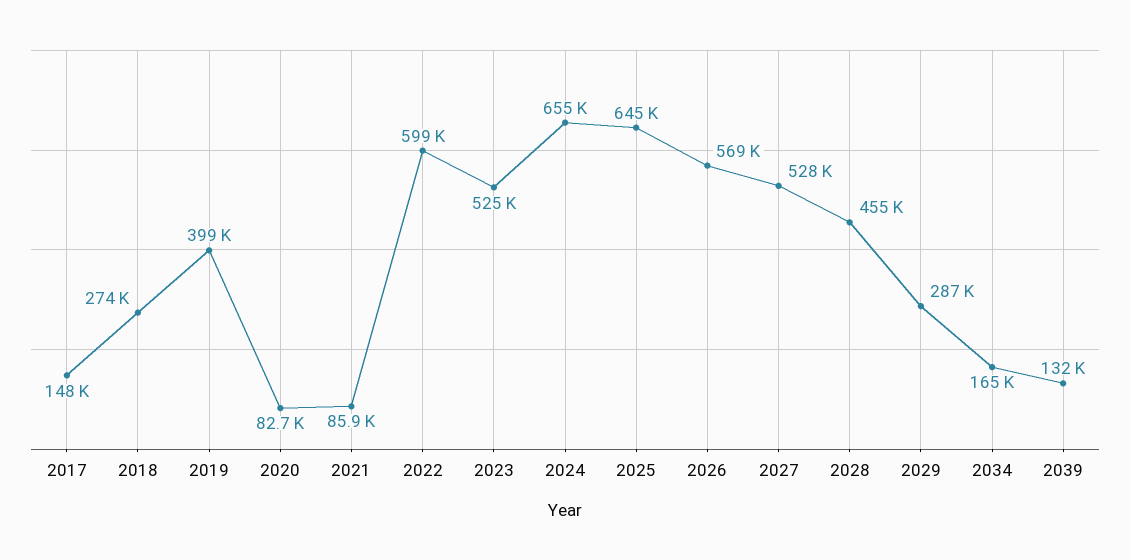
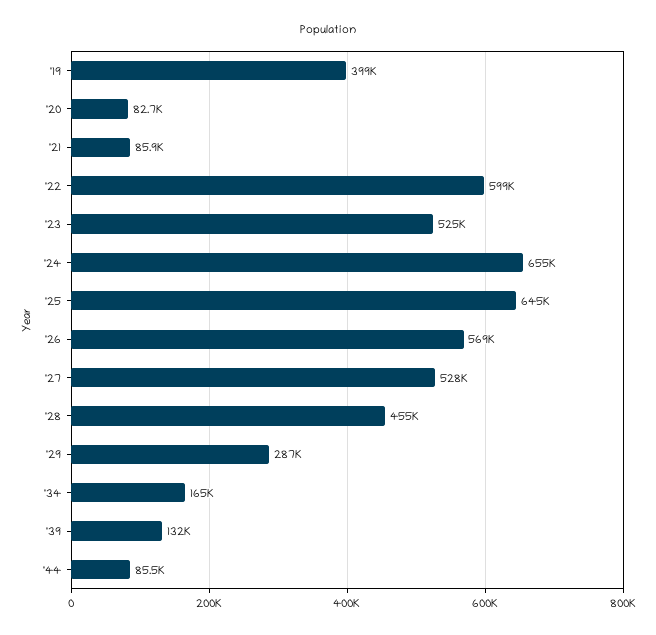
2017: 148000 -> none
2018: 274000 -> none
'44: none -> 85500

